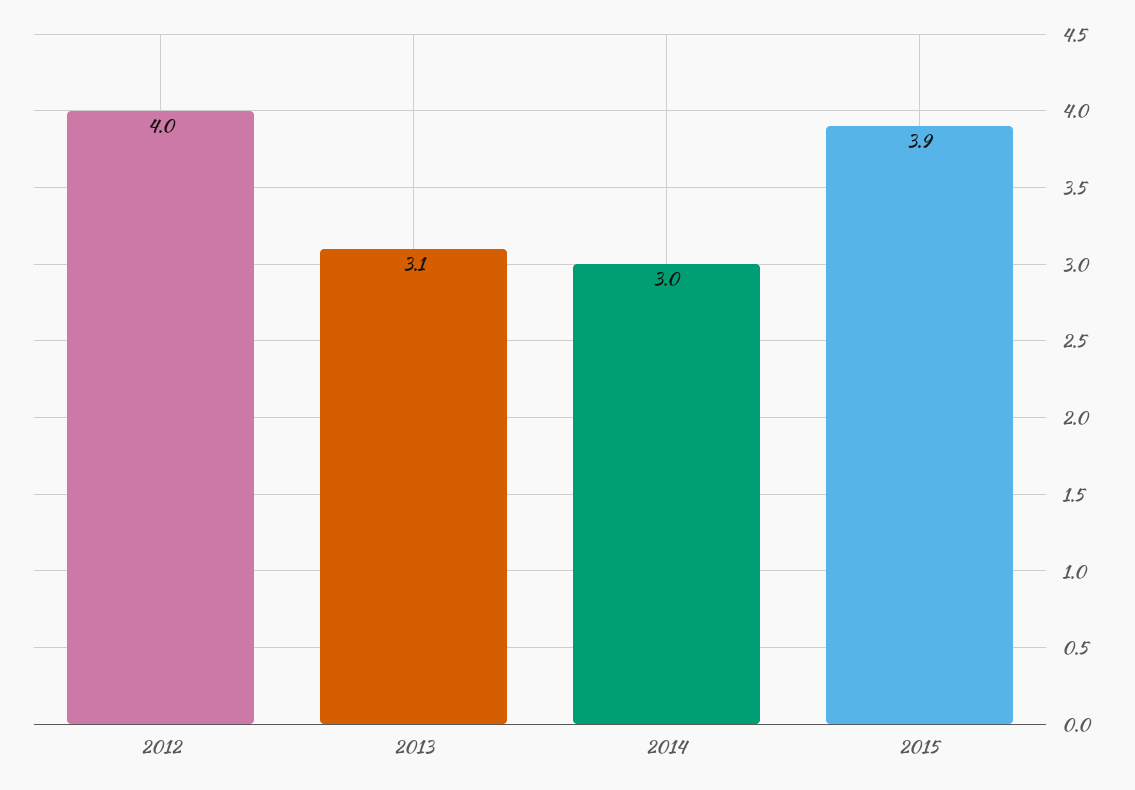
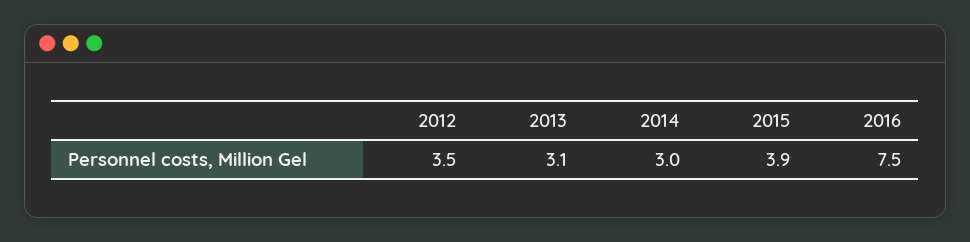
2012: 4 -> 3.5
2016: none -> 7.5

